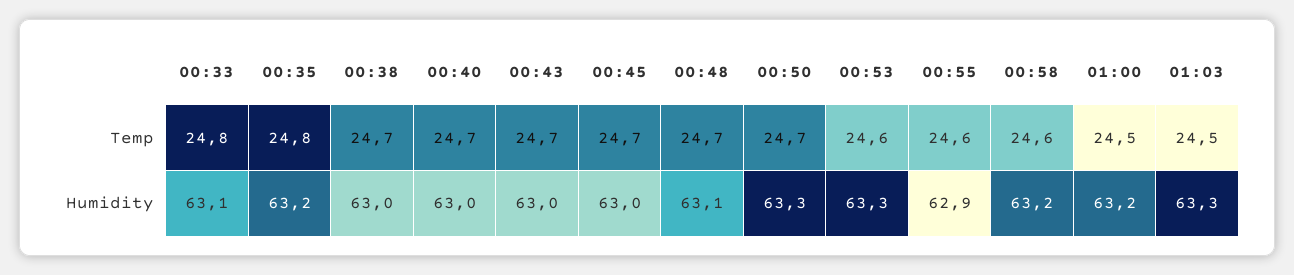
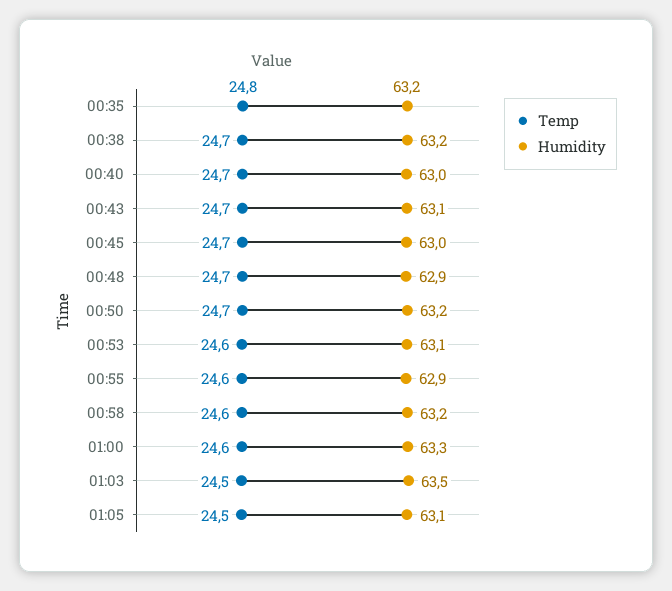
Temp, 00:33: 24.8 -> none
Temp, 01:00: 24.5 -> 24.6
Humidity, 00:33: 63.1 -> none
Humidity, 00:38: 63 -> 63.2
Humidity, 00:43: 63 -> 63.1
Humidity, 00:48: 63.1 -> 62.9
Humidity, 00:50: 63.3 -> 63.2
Humidity, 00:53: 63.3 -> 63.1
Humidity, 01:00: 63.2 -> 63.3
Humidity, 01:03: 63.3 -> 63.5
Temp, 01:05: none -> 24.5
Humidity, 01:05: none -> 63.1

